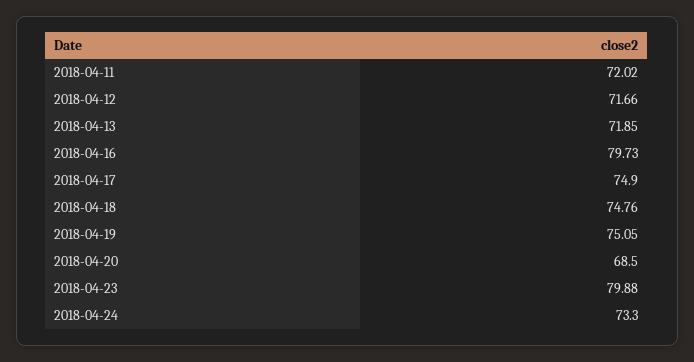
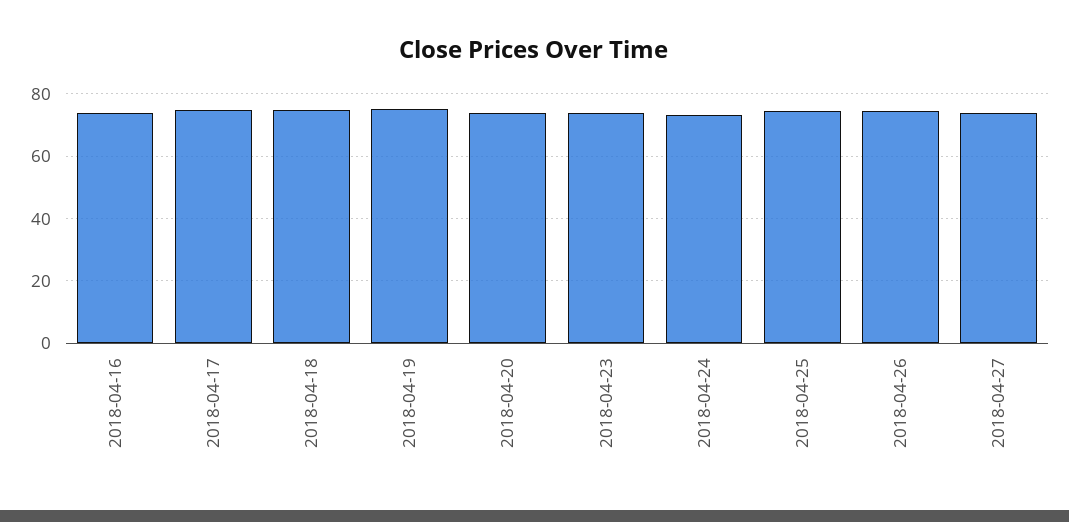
2018-04-11: 72.02 -> none
2018-04-12: 71.66 -> none
2018-04-13: 71.85 -> none
2018-04-16: 79.73 -> 74
2018-04-20: 68.5 -> 74
2018-04-23: 79.88 -> 74
2018-04-25: none -> 74
2018-04-26: none -> 74
2018-04-27: none -> 74

